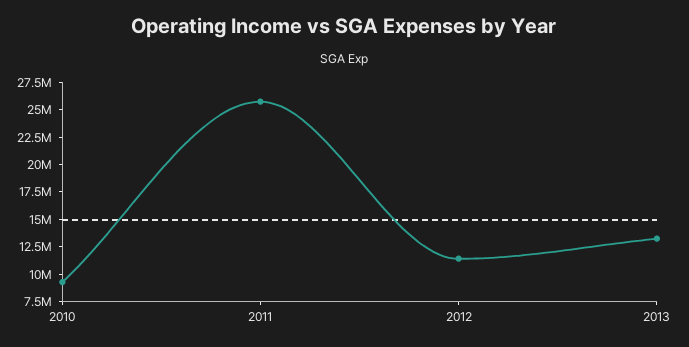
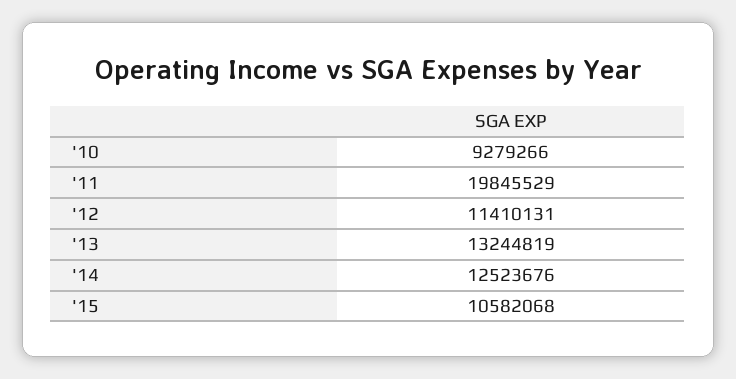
2011: 25000000 -> 19845529
'14: none -> 12523676
'15: none -> 10582068

